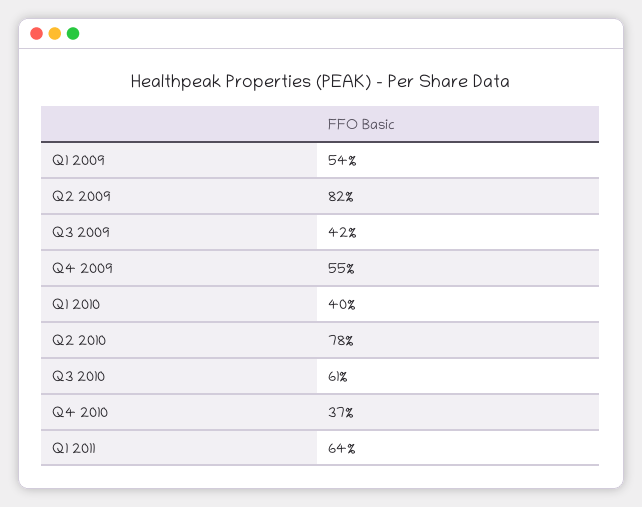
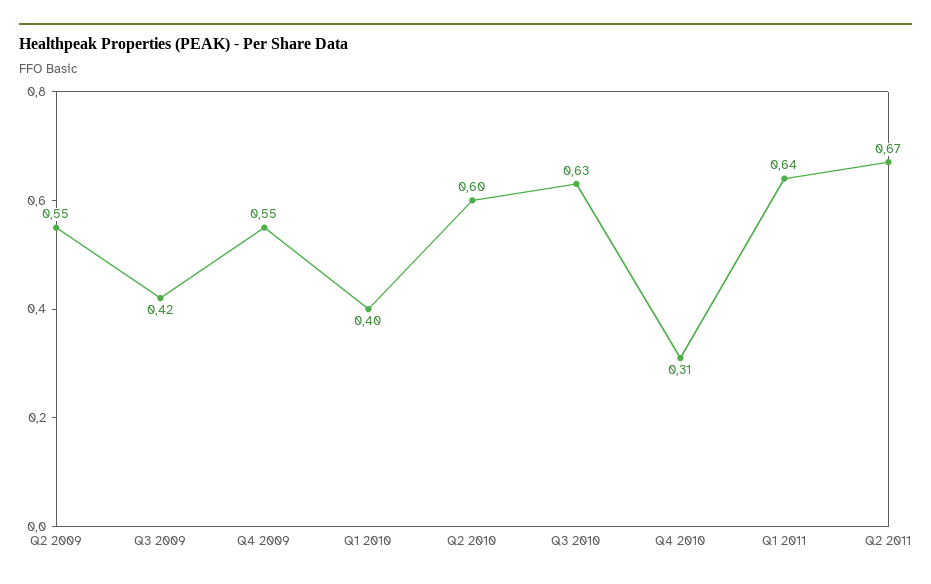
Q1 2009: 0.54 -> none
Q2 2009: 0.82 -> 0.55
Q2 2010: 0.78 -> 0.6
Q3 2010: 0.61 -> 0.63
Q4 2010: 0.37 -> 0.31
Q2 2011: none -> 0.67

